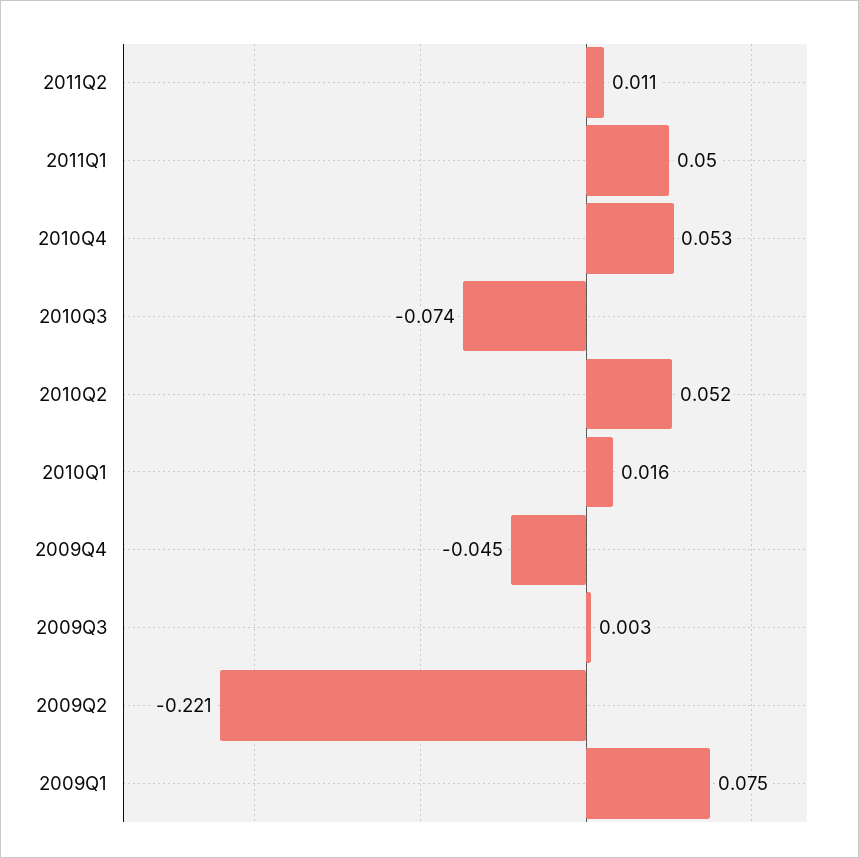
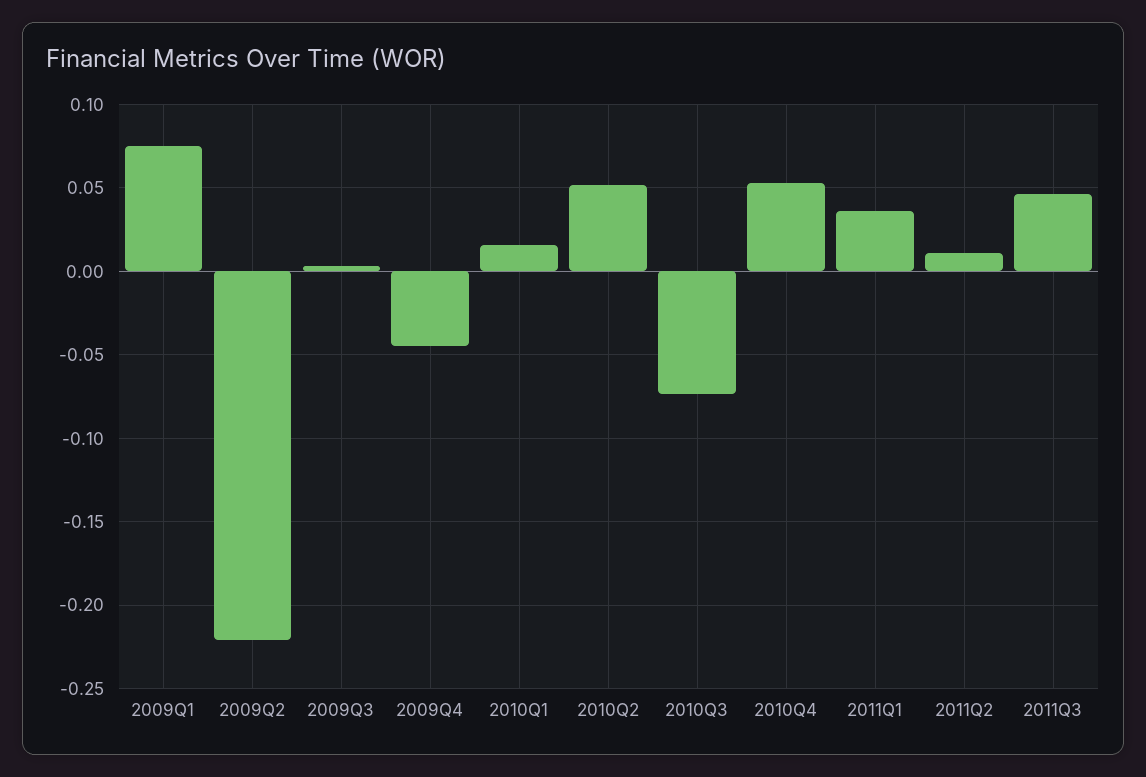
2011Q1: 0.05 -> 0.035
2011Q3: none -> 0.045

